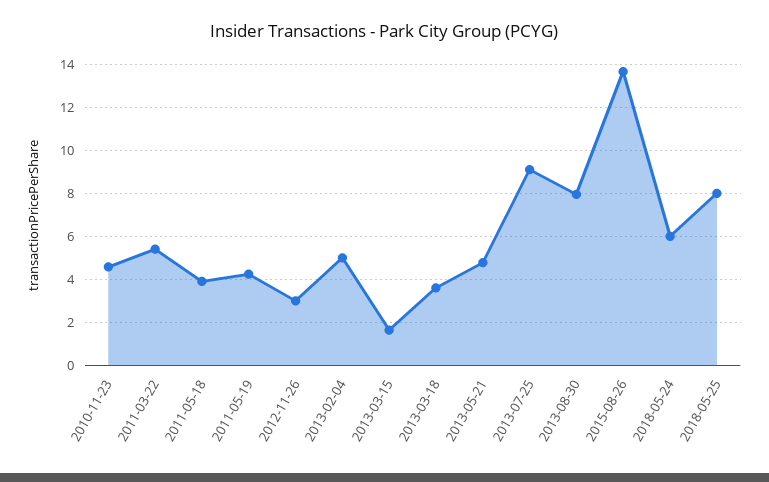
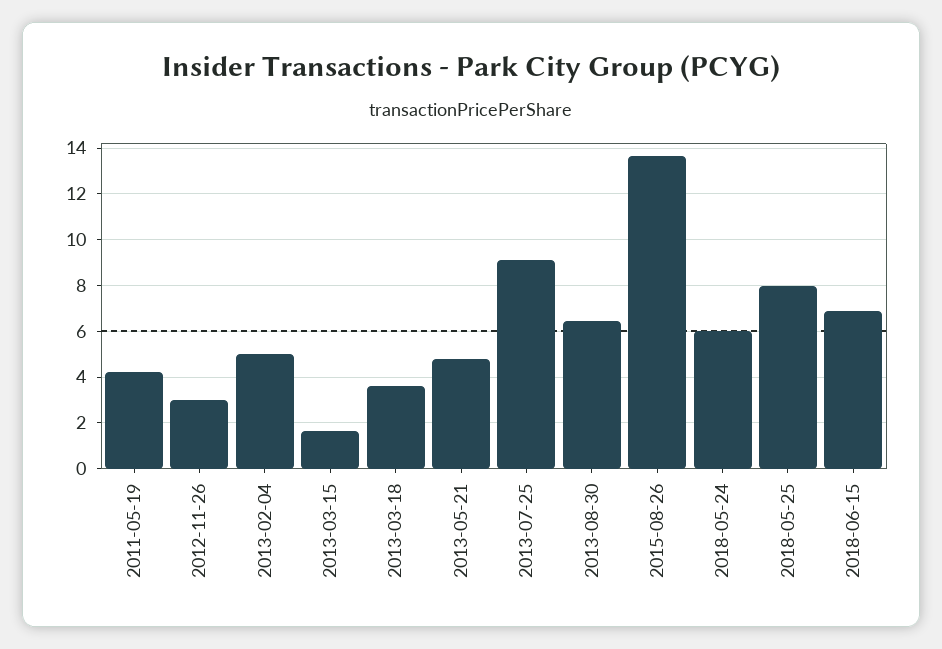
2010-11-23: 4.5 -> none
2011-03-22: 5.5 -> none
2011-05-18: 4 -> none
2013-08-30: 8 -> 6.5
2018-06-15: none -> 7

